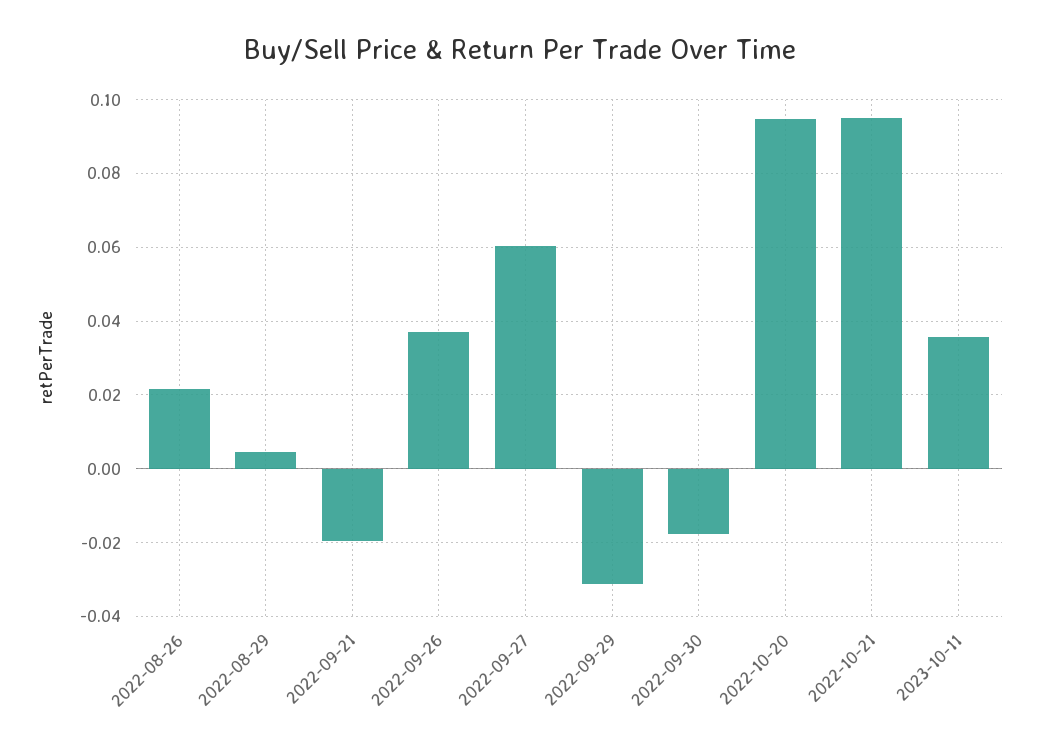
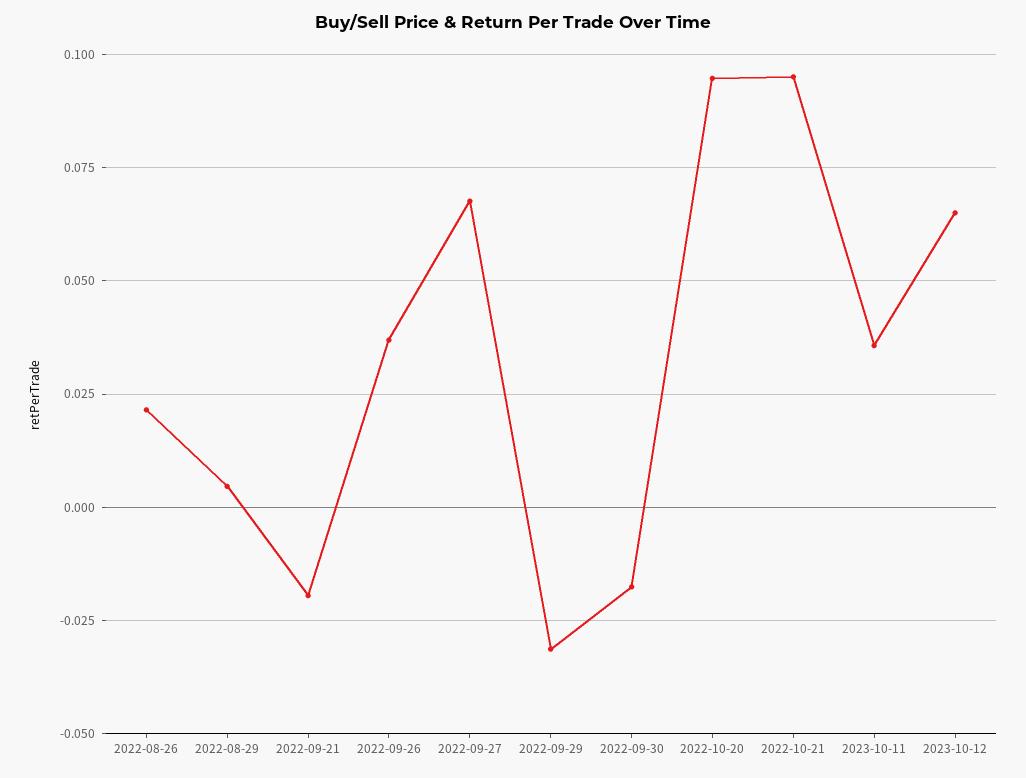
2022-09-27: 0.06 -> 0.0675
2023-10-12: none -> 0.065

